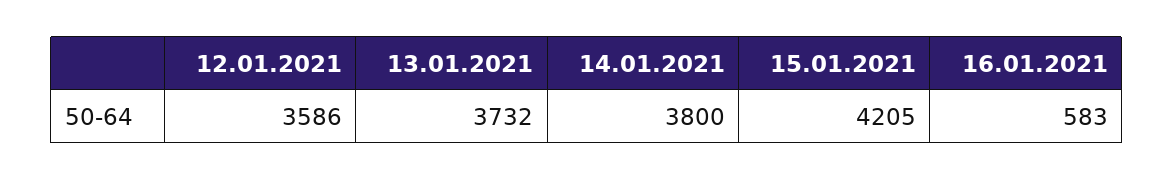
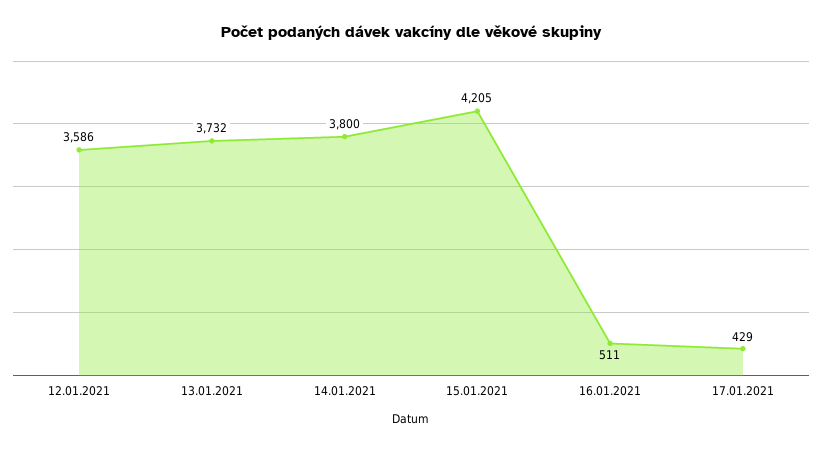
16.01.2021: 583 -> 511
17.01.2021: none -> 429

